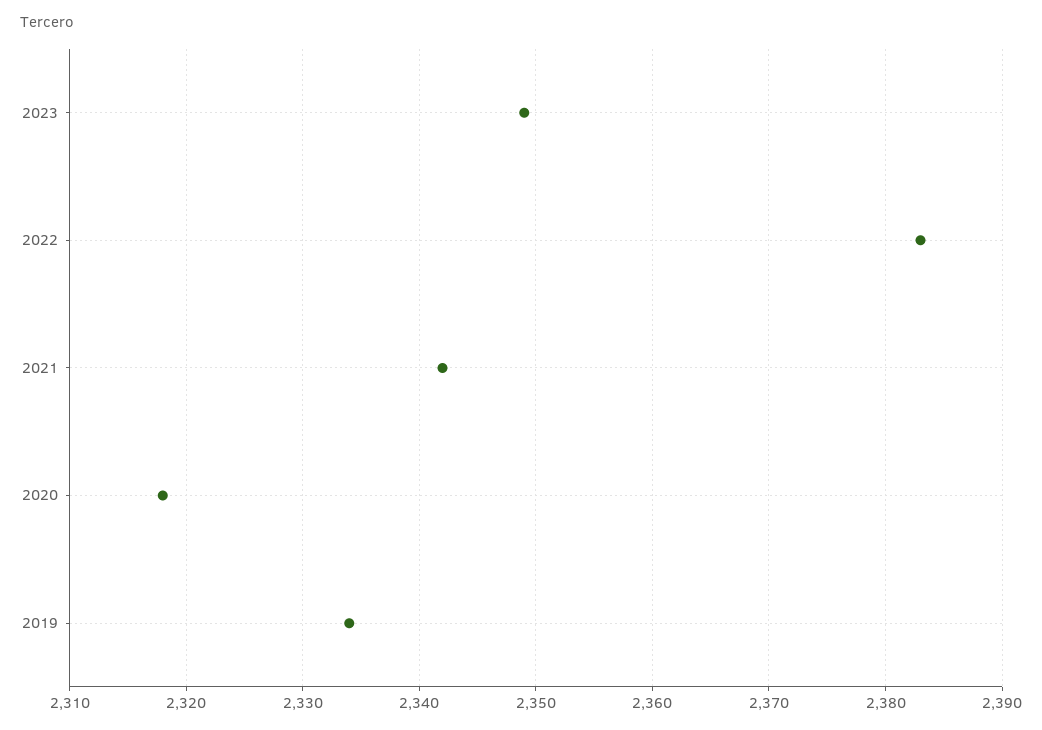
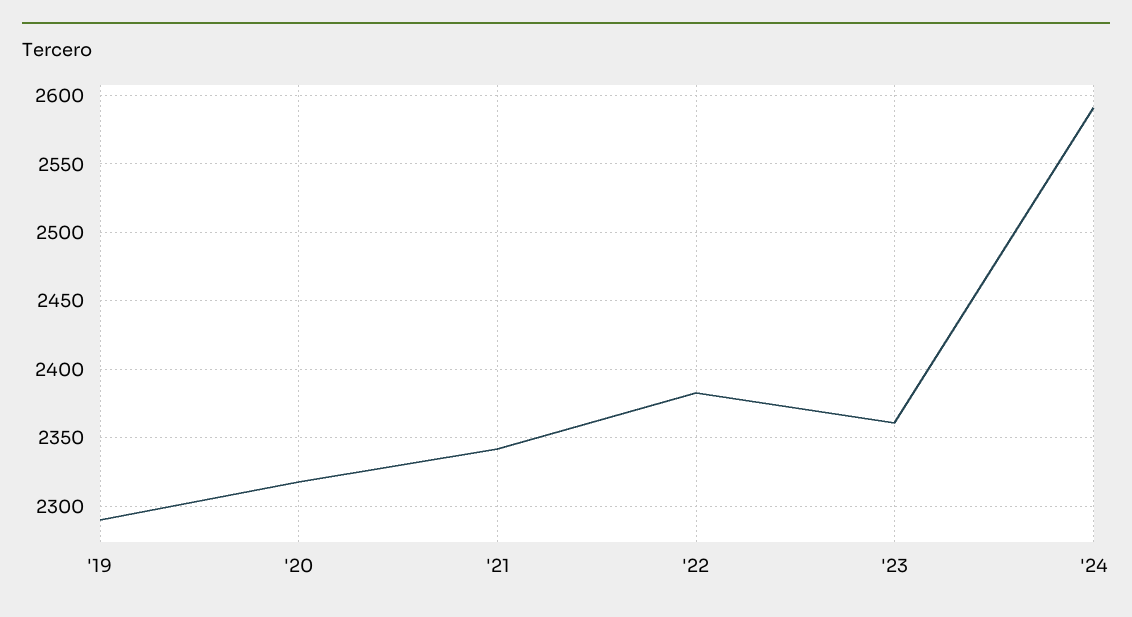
2023: 2349 -> 2360
2019: 2334 -> 2290
'24: none -> 2590

